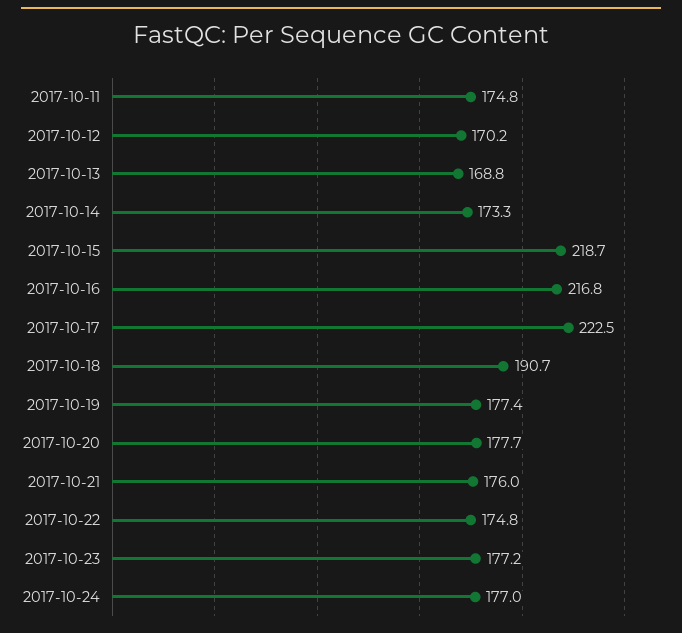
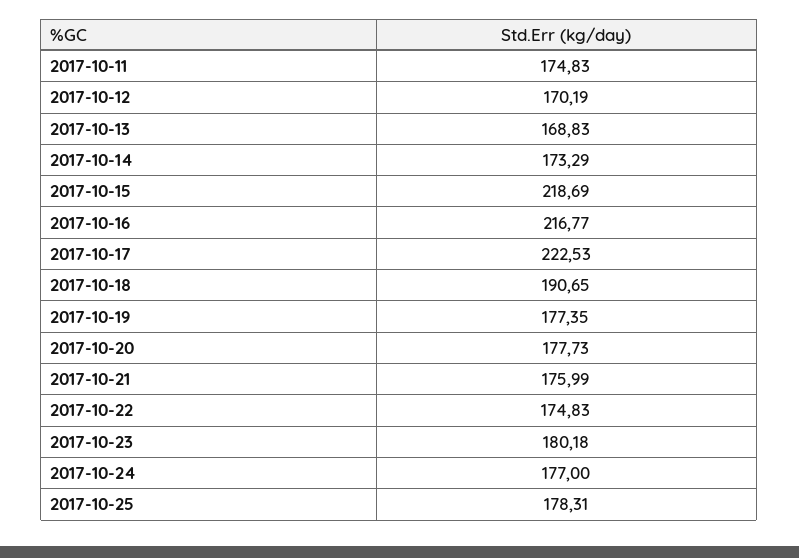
2017-10-23: 177.2 -> 180.18
2017-10-25: none -> 178.31

